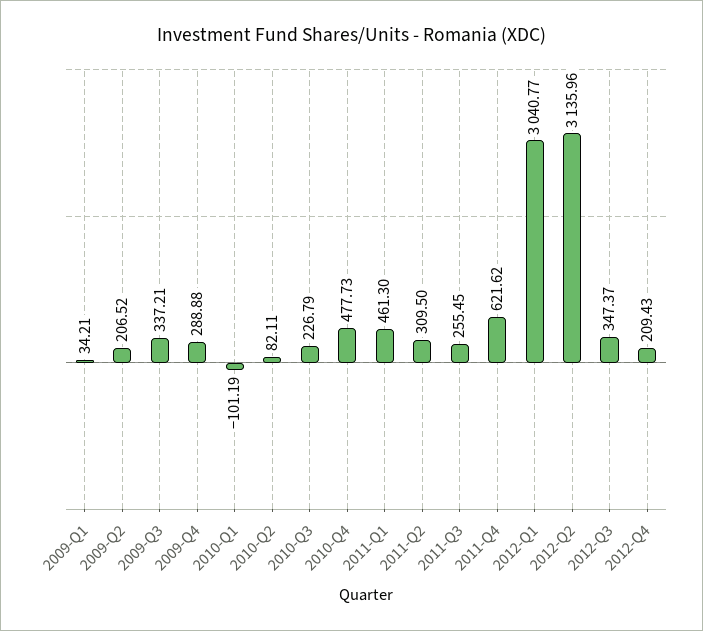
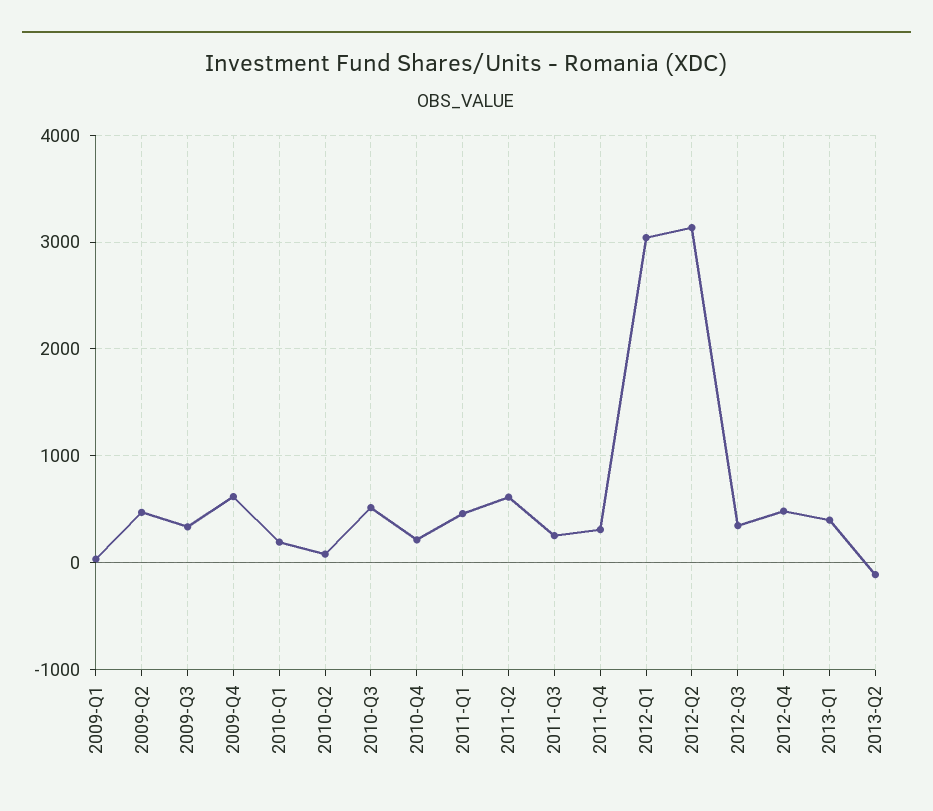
2009-Q2: 206.52 -> 500
2009-Q4: 288.88 -> 600
2010-Q1: -101.19 -> 200
2010-Q3: 226.79 -> 500
2010-Q4: 477.73 -> 200
2011-Q2: 309.5 -> 600
2011-Q4: 621.62 -> 300
2012-Q4: 209.43 -> 500
2013-Q1: none -> 400
2013-Q2: none -> -100

